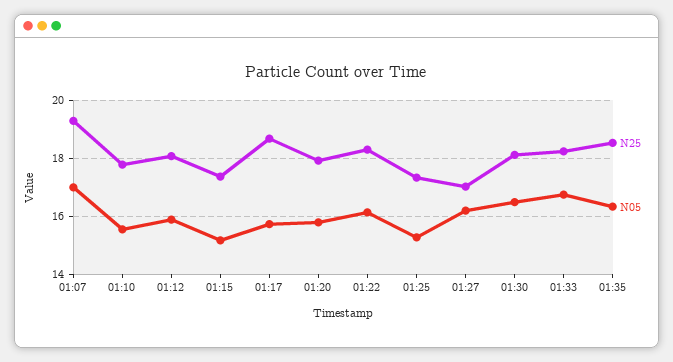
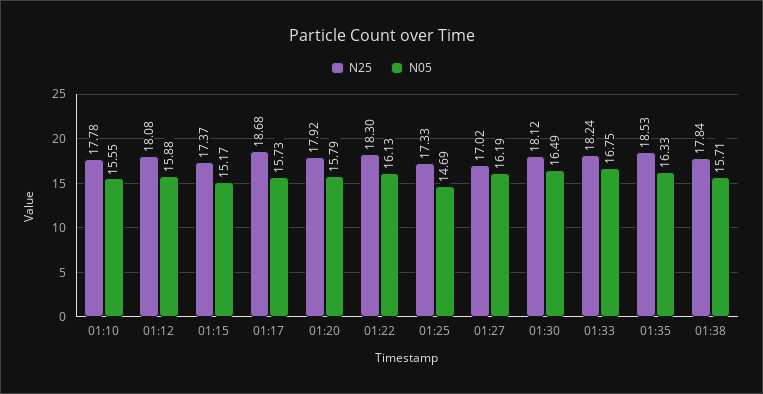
N25, 01:07: 19.25 -> none
N05, 01:07: 17 -> none
N05, 01:25: 15.25 -> 14.69
N25, 01:38: none -> 17.84
N05, 01:38: none -> 15.71

